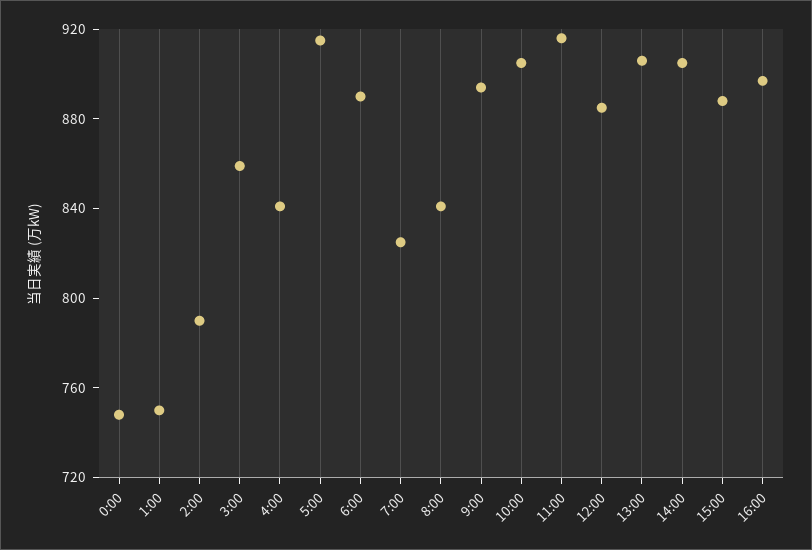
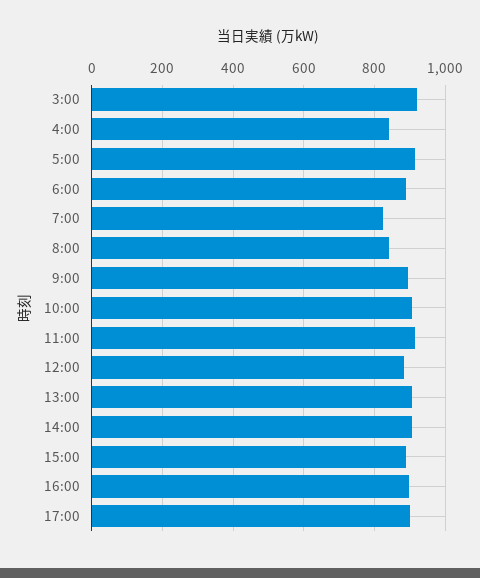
0:00: 750 -> none
1:00: 750 -> none
2:00: 790 -> none
3:00: 860 -> 920
17:00: none -> 900

